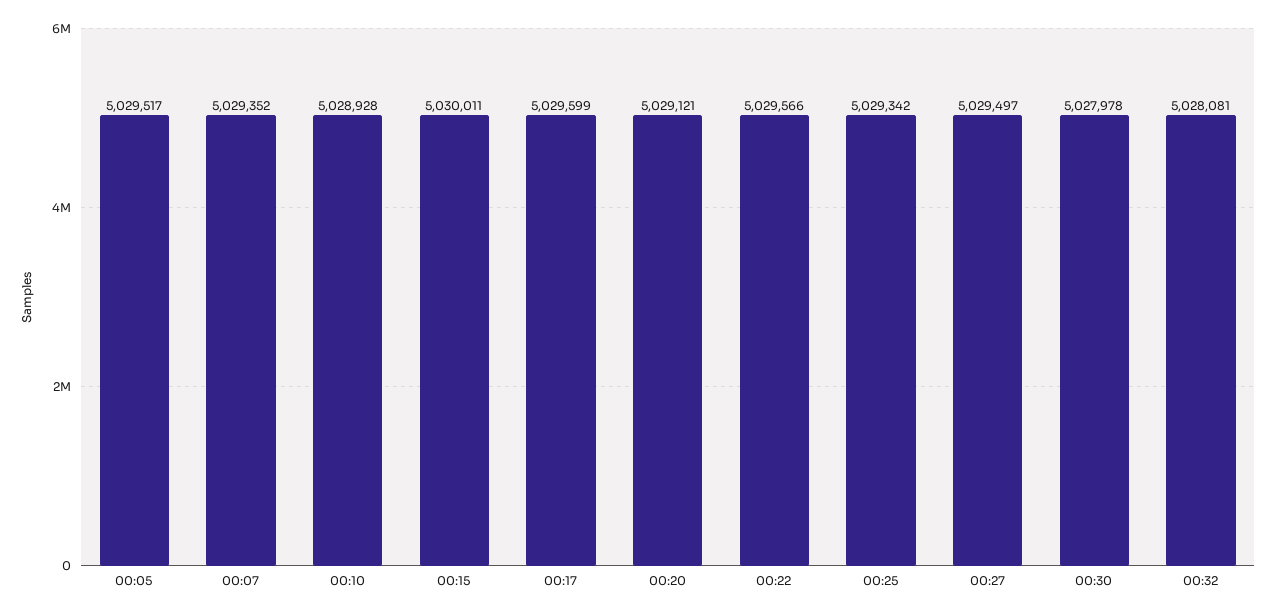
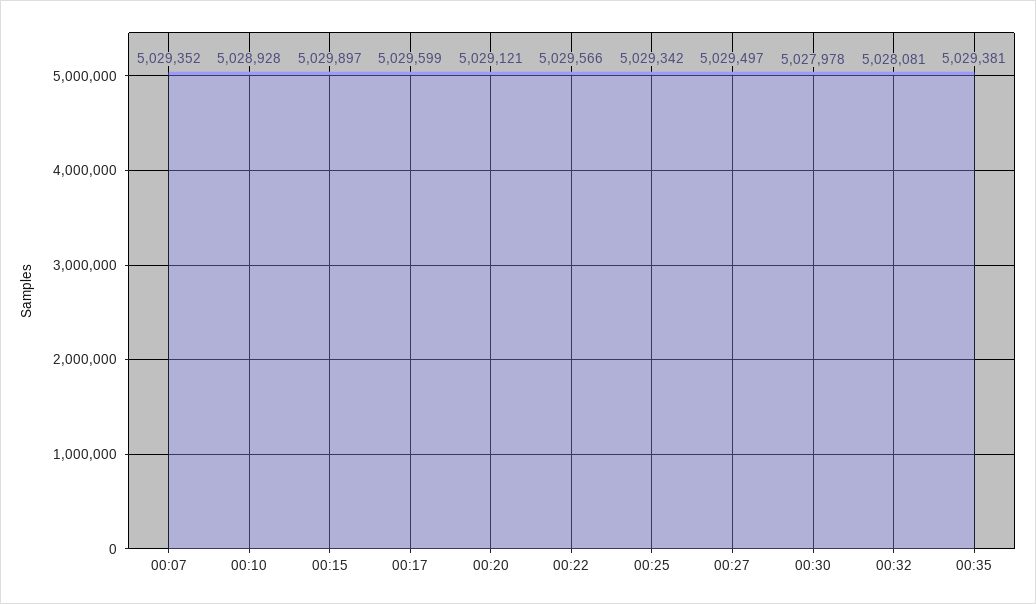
00:05: 5029517 -> none
00:15: 5030011 -> 5029897
00:35: none -> 5029381

